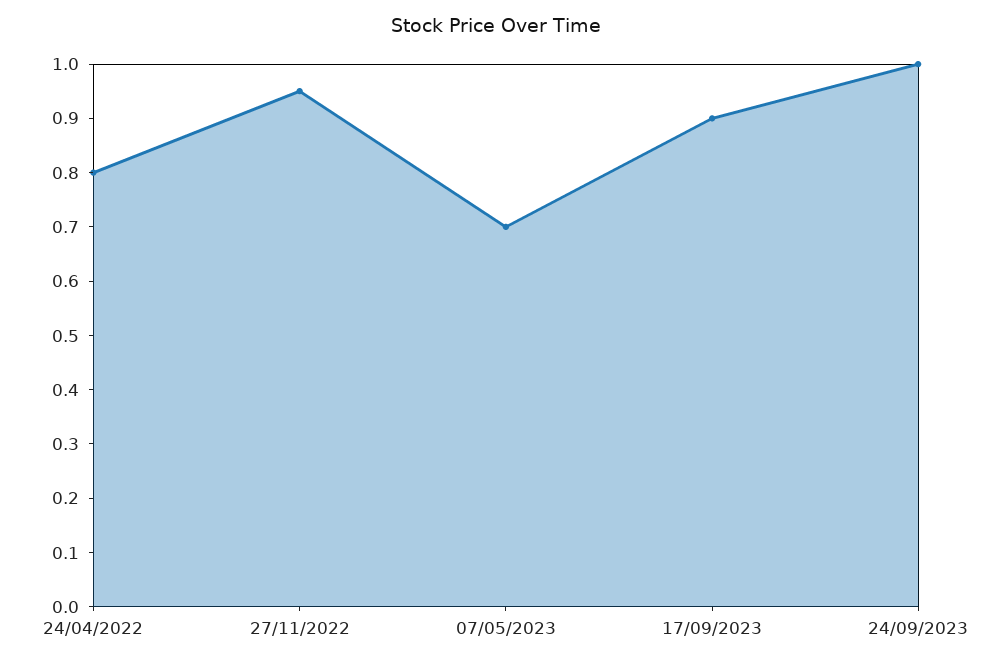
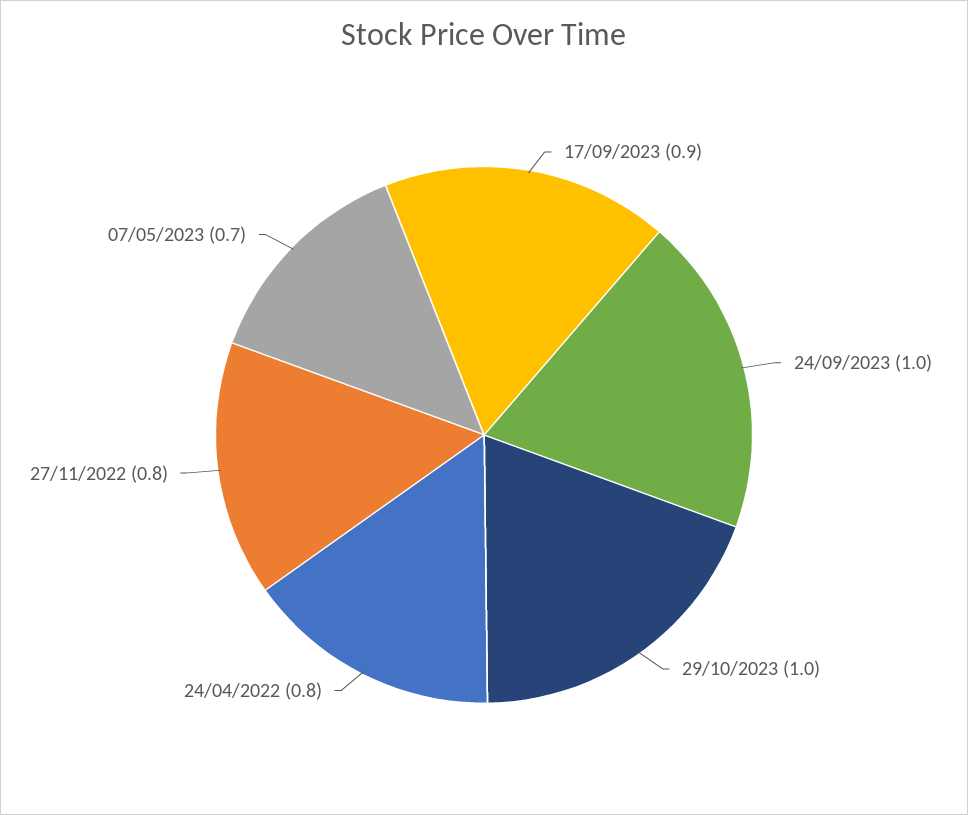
27/11/2022: 0.95 -> 0.8
29/10/2023: none -> 1

